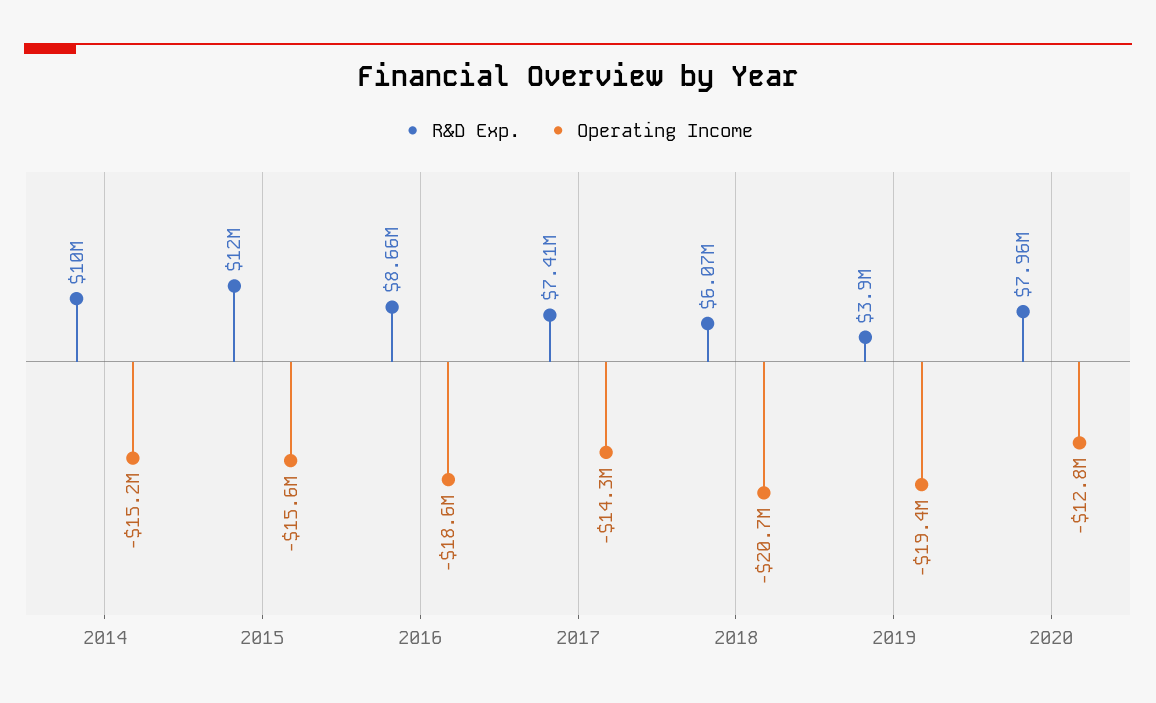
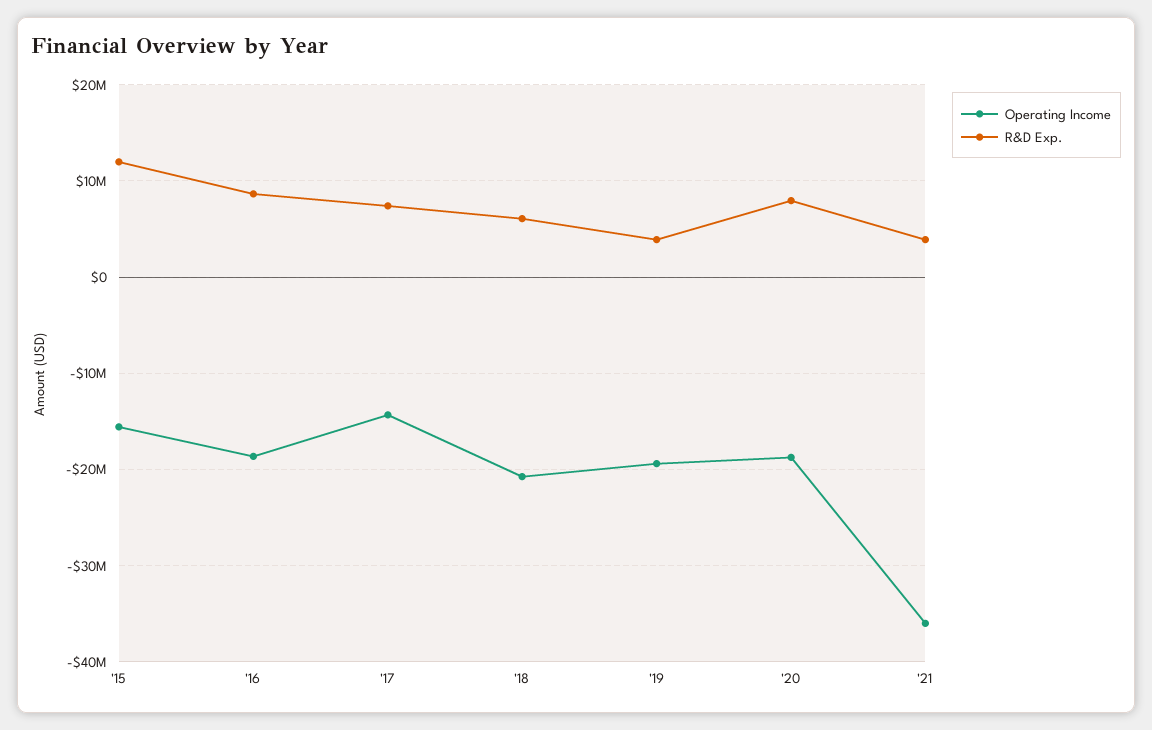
R&D Exp., 2014: 10000000 -> none
Operating Income, 2014: -15200000 -> none
Operating Income, 2020: -12800000 -> -19000000
Operating Income, '21: none -> -36000000
R&D Exp., '21: none -> 4000000

